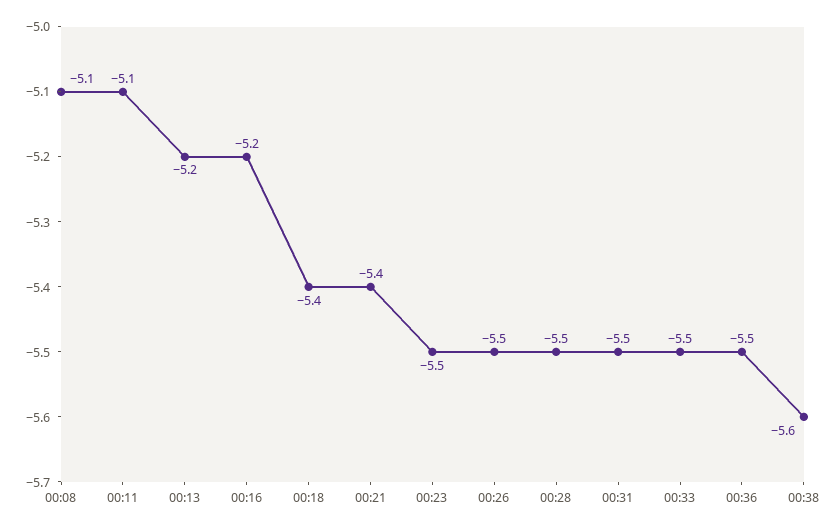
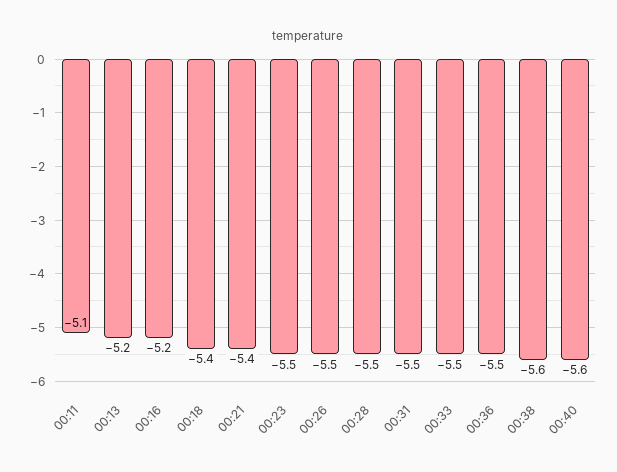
00:08: -5.1 -> none
00:40: none -> -5.6

